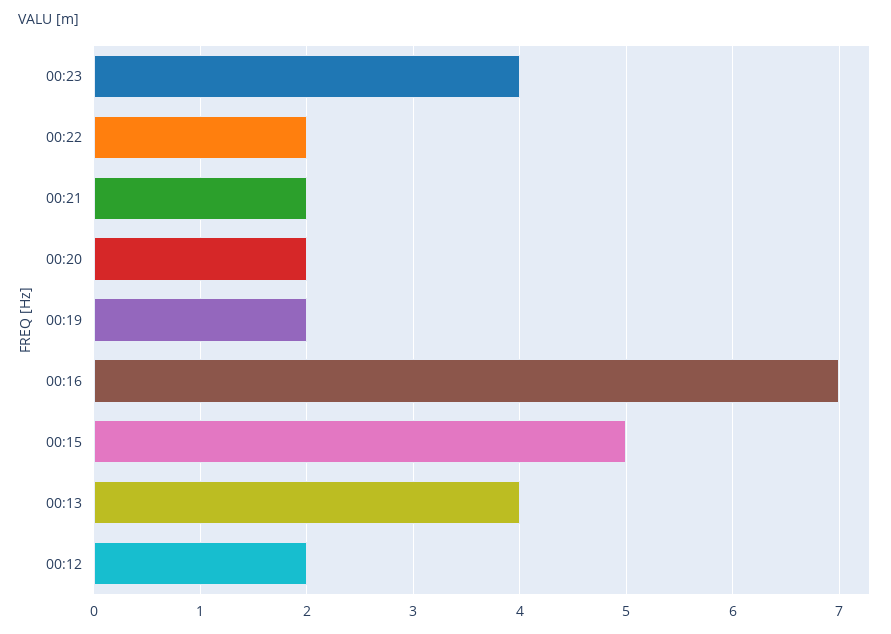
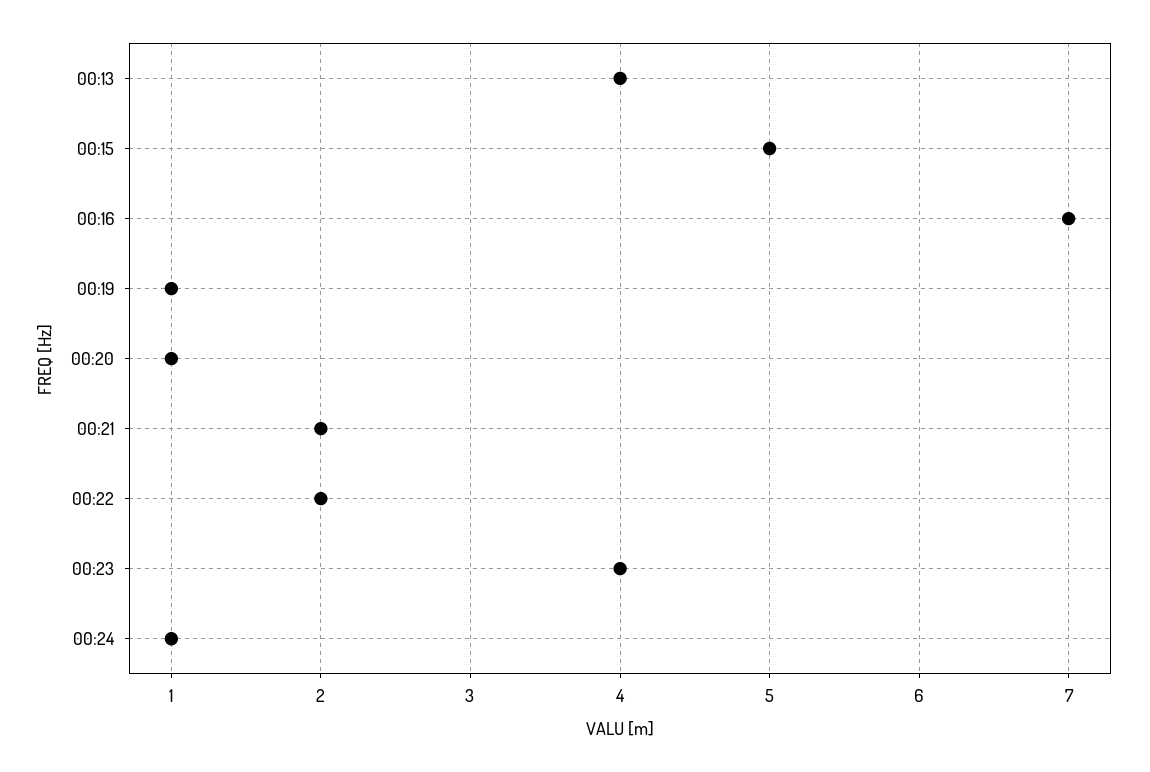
00:20: 2 -> 1
00:19: 2 -> 1
00:12: 2 -> none
00:24: none -> 1

